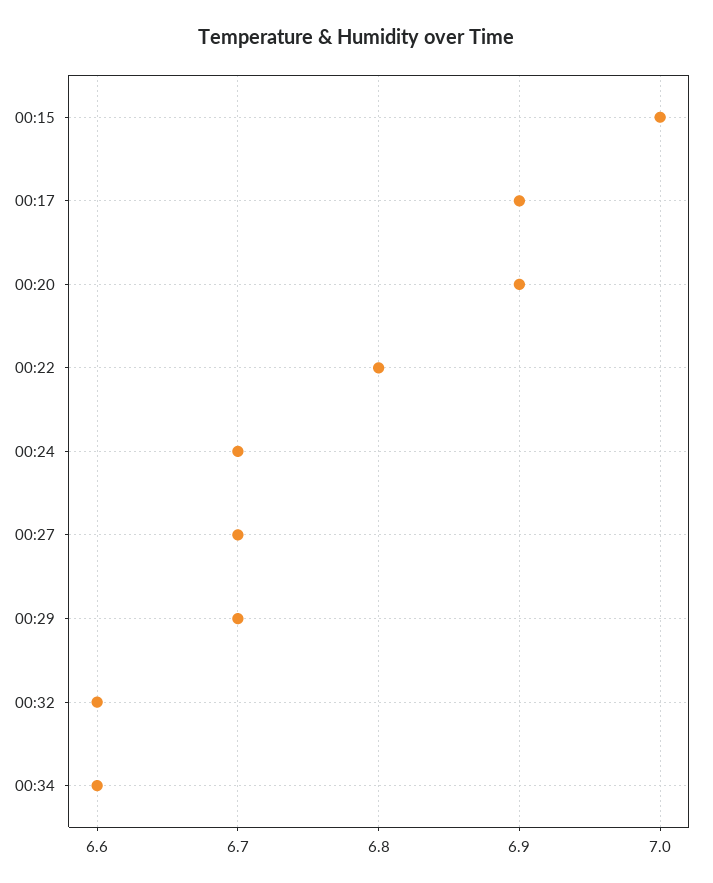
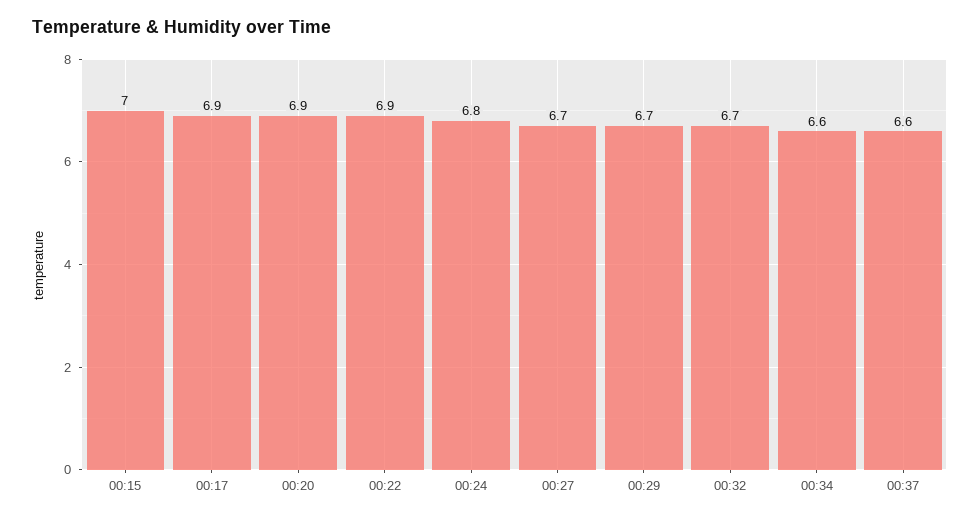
00:22: 6.8 -> 6.9
00:24: 6.7 -> 6.8
00:32: 6.6 -> 6.7
00:37: none -> 6.6

